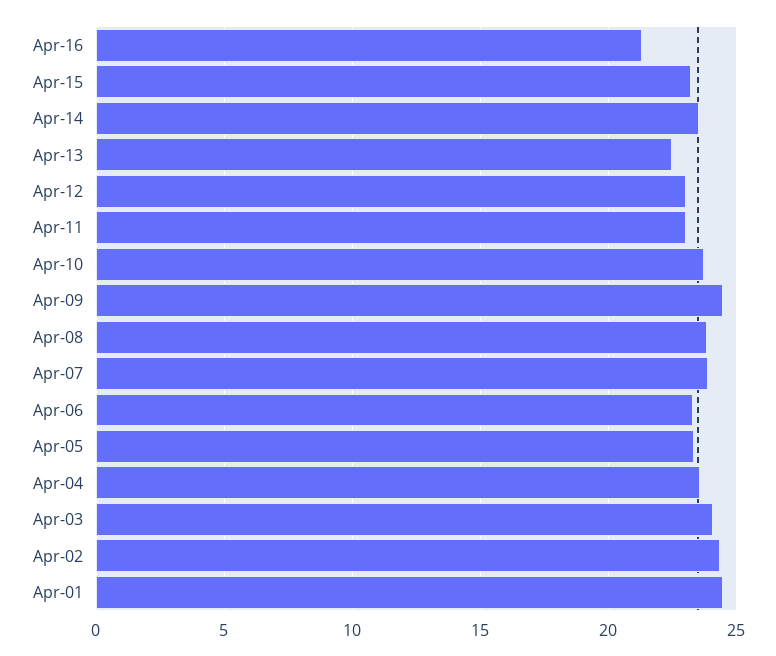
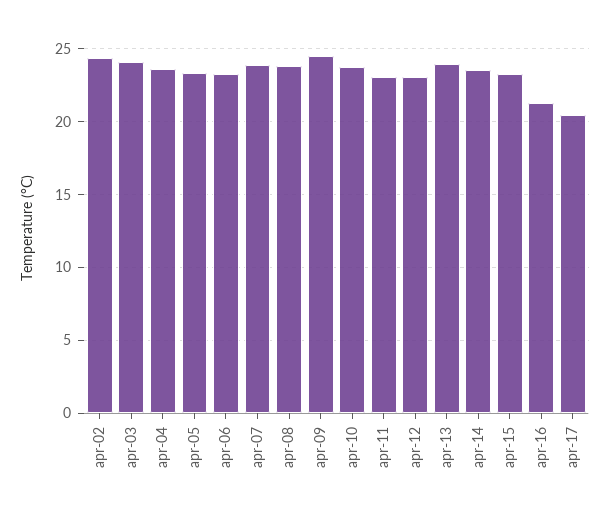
Apr-13: 22.5 -> 24
Apr-01: 24.5 -> none
apr-17: none -> 20.5

